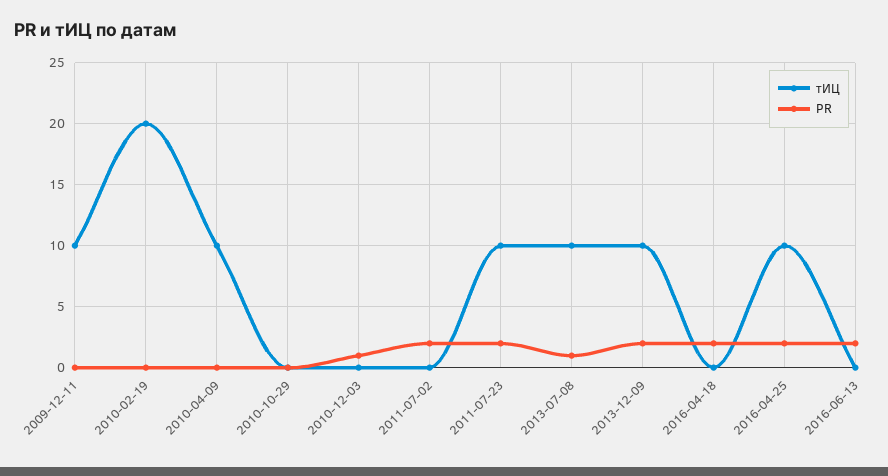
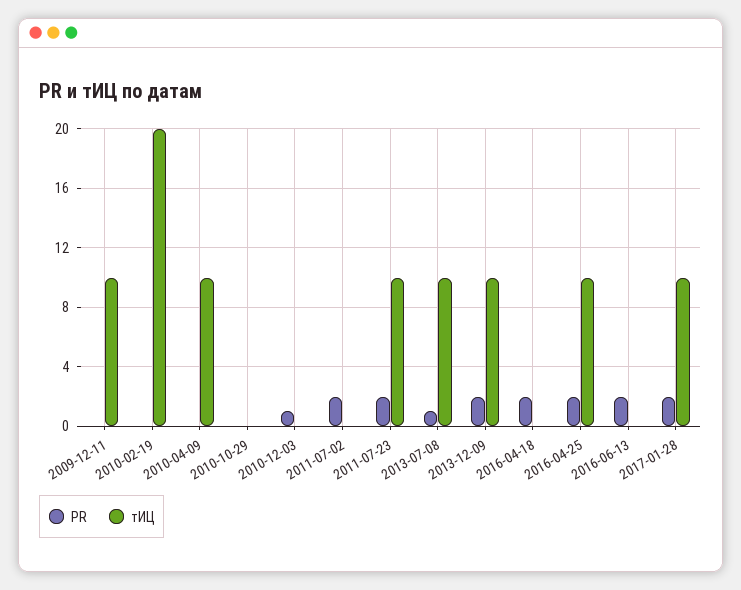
PR, 2017-01-28: none -> 2
тИЦ, 2017-01-28: none -> 10

